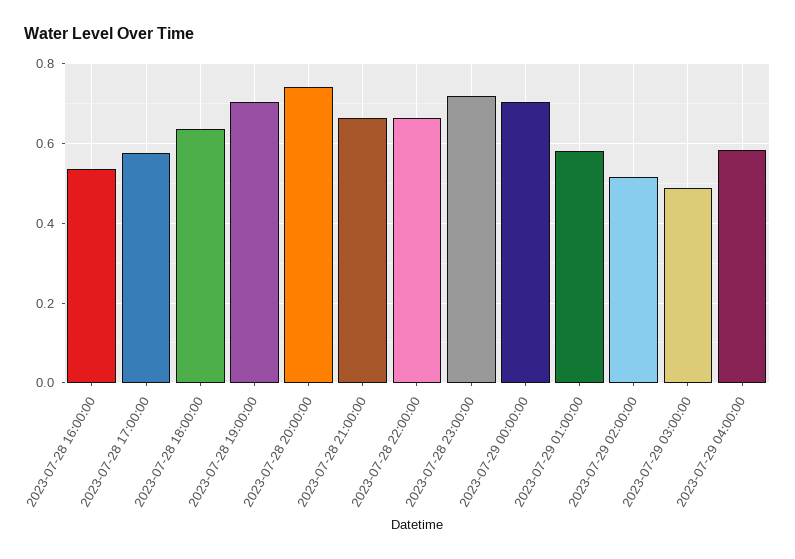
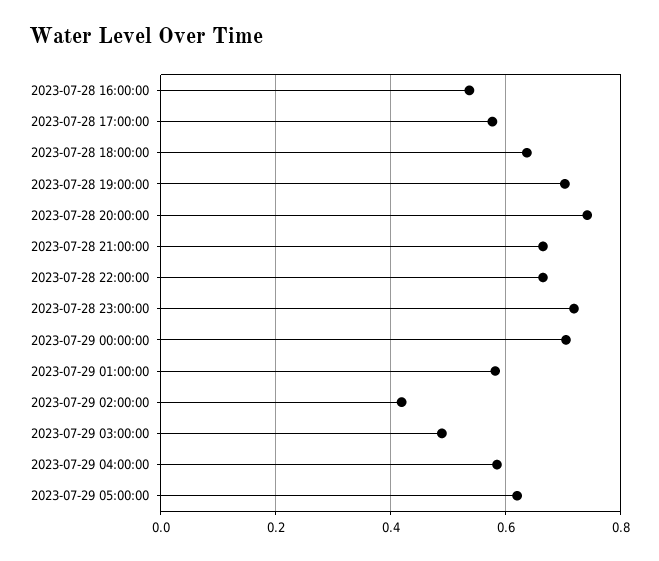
2023-07-29 02:00:00: 0.52 -> 0.42
2023-07-29 05:00:00: none -> 0.62

